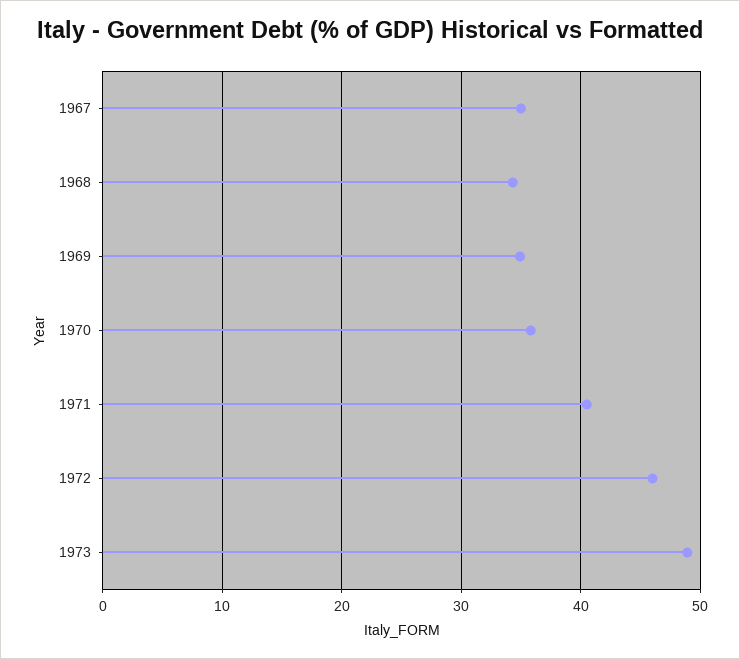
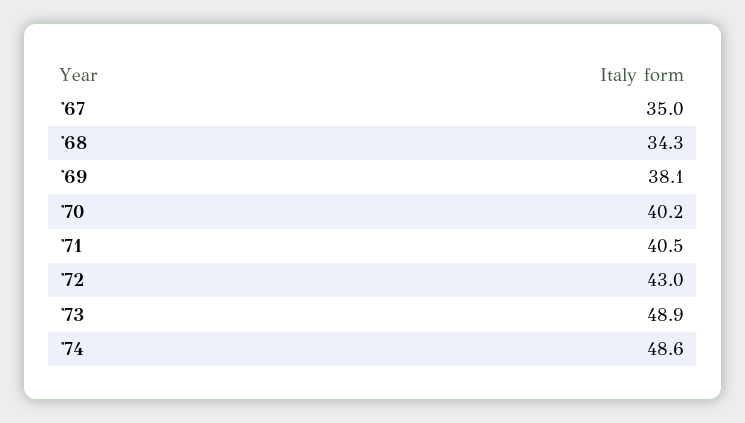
1969: 35 -> 38.1
1970: 36 -> 40.2
1972: 46 -> 43
'74: none -> 48.6

